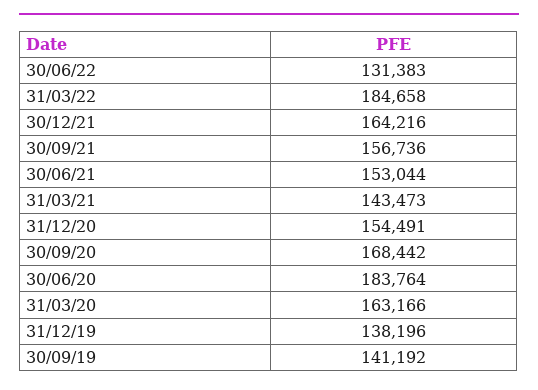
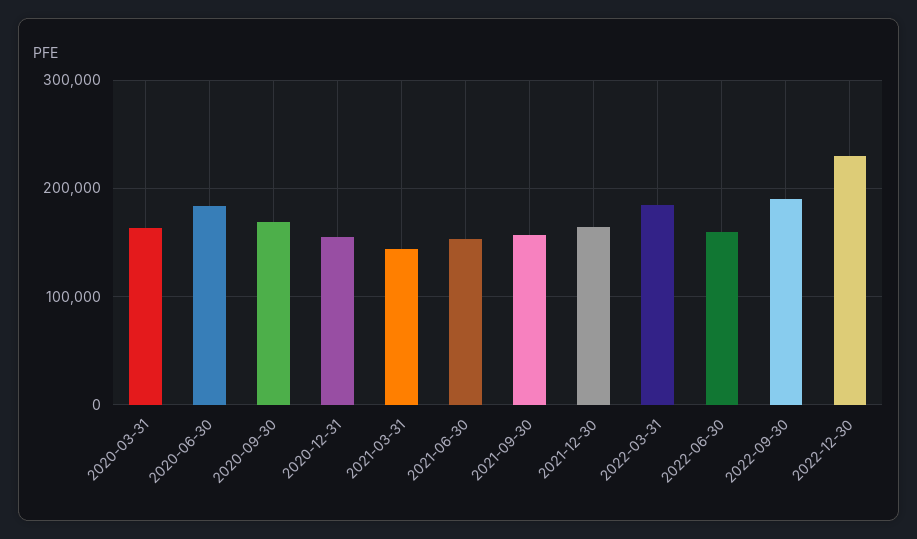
30/06/22: 131383 -> 160000
31/12/19: 138196 -> none
30/09/19: 141192 -> none
2022-09-30: none -> 190000
2022-12-30: none -> 230000

